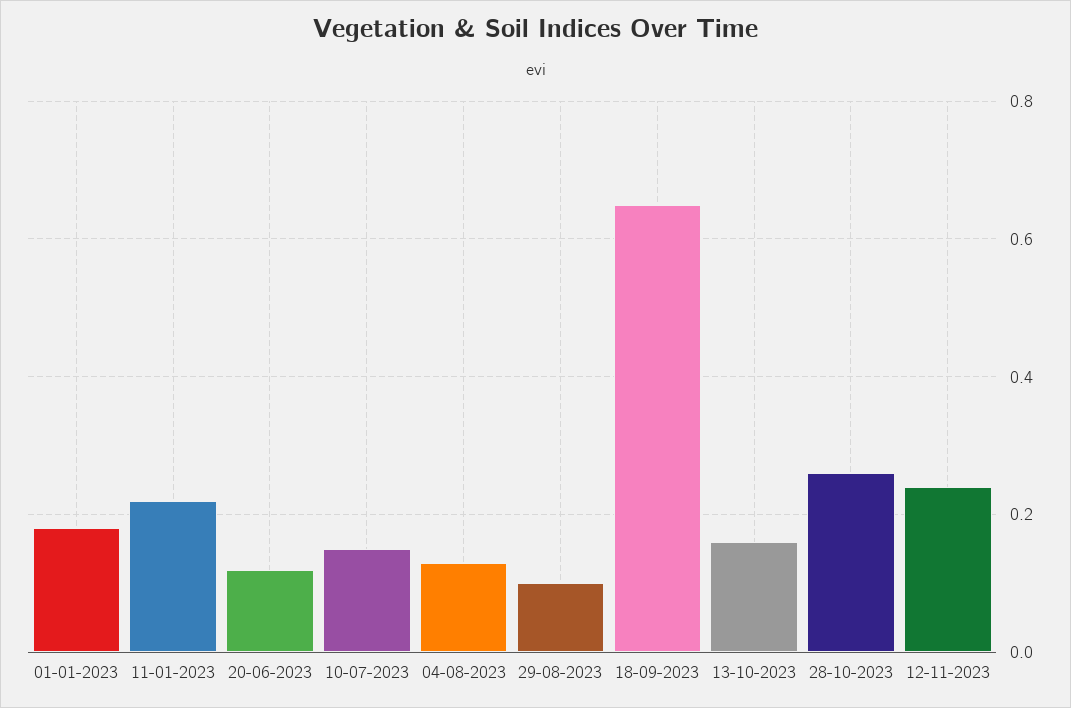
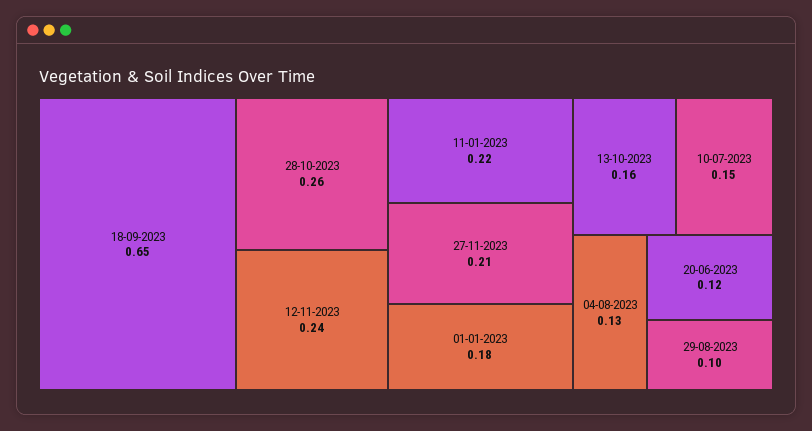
27-11-2023: none -> 0.21

